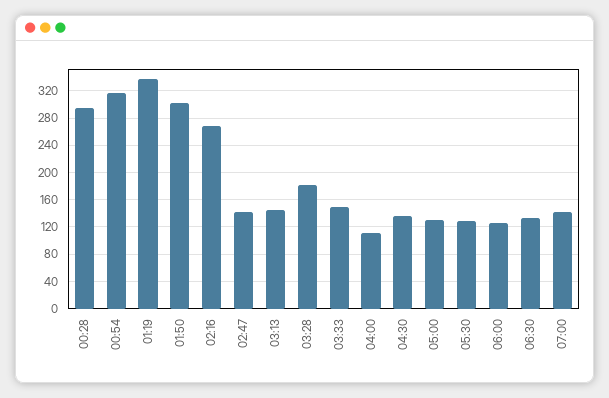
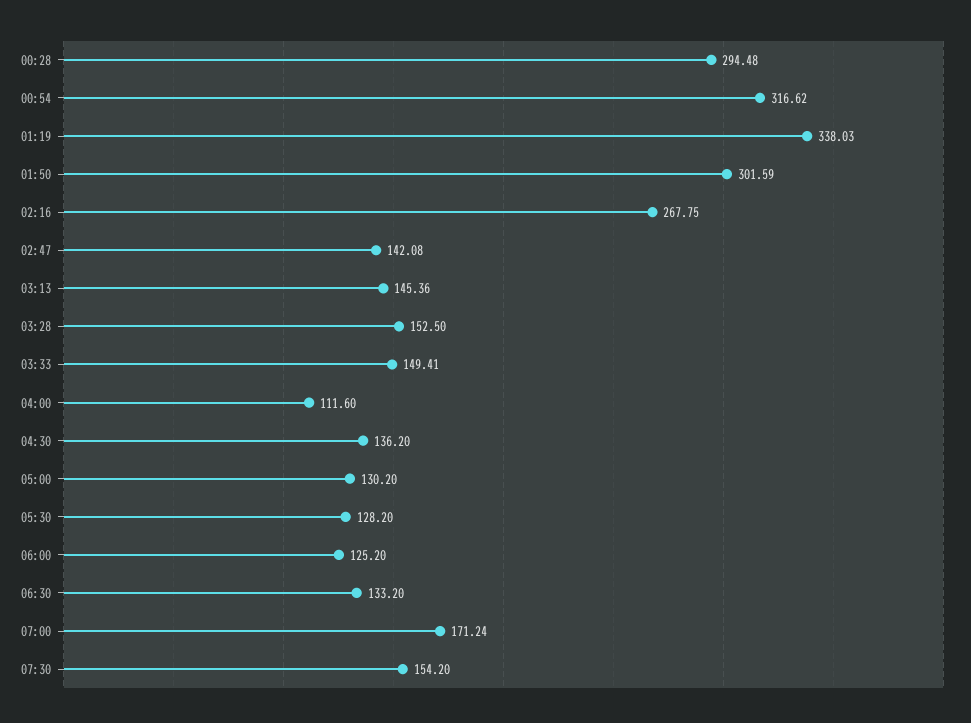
03:28: 180 -> 152.5
07:00: 140 -> 171.24
07:30: none -> 154.2

